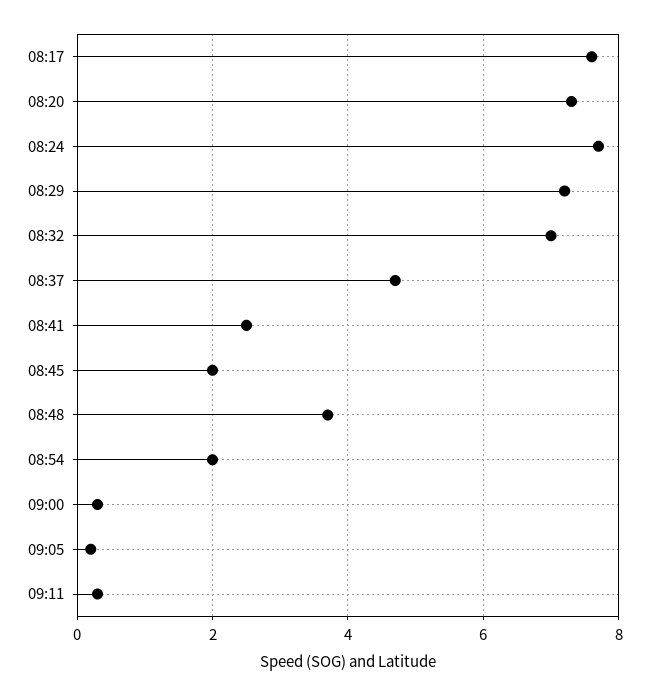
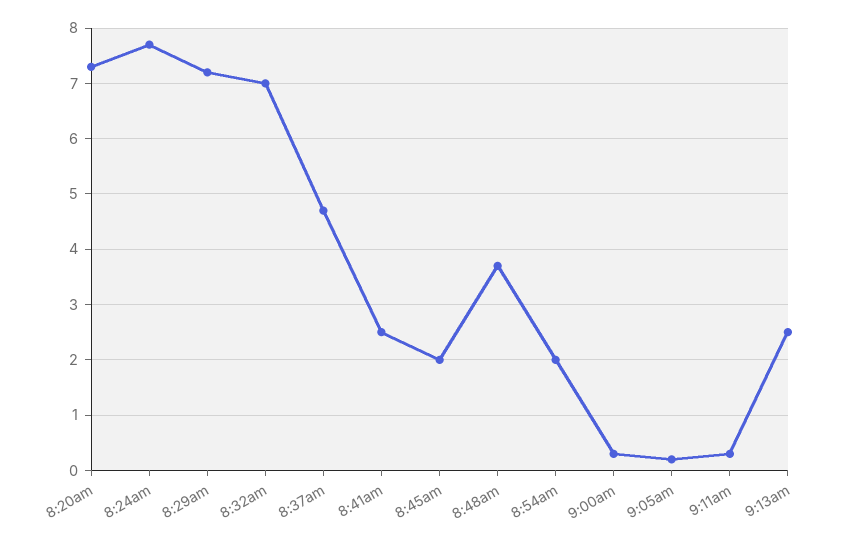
08:17: 7.5 -> none
9:13am: none -> 2.5

